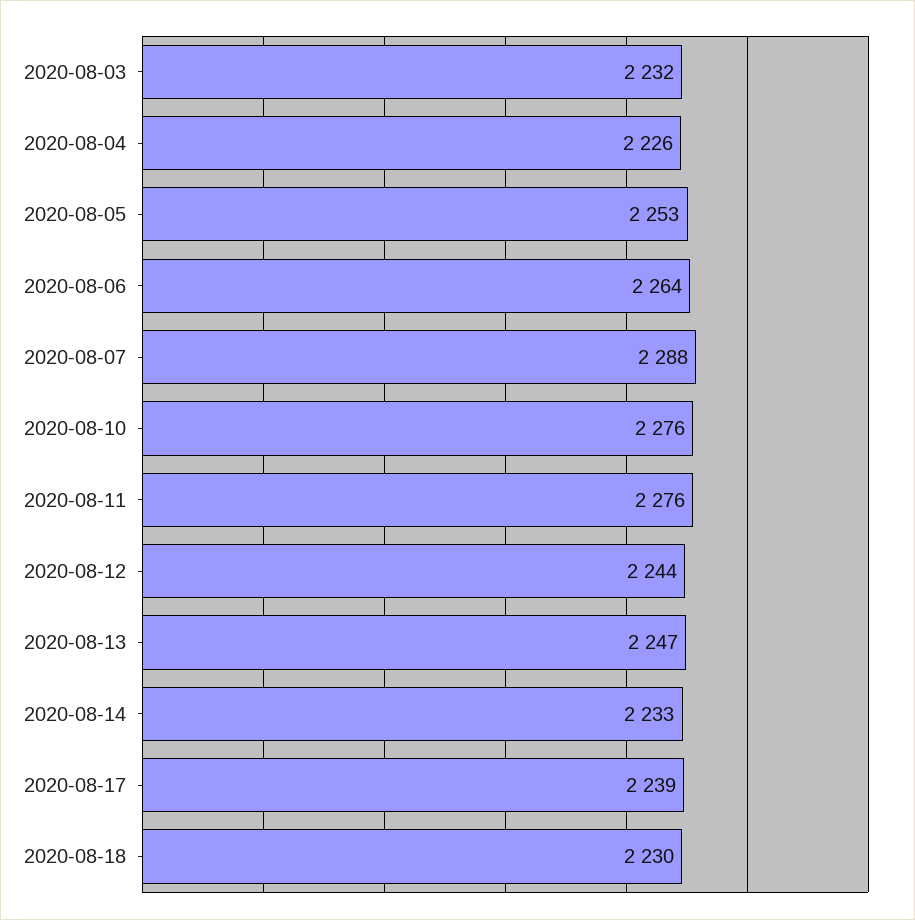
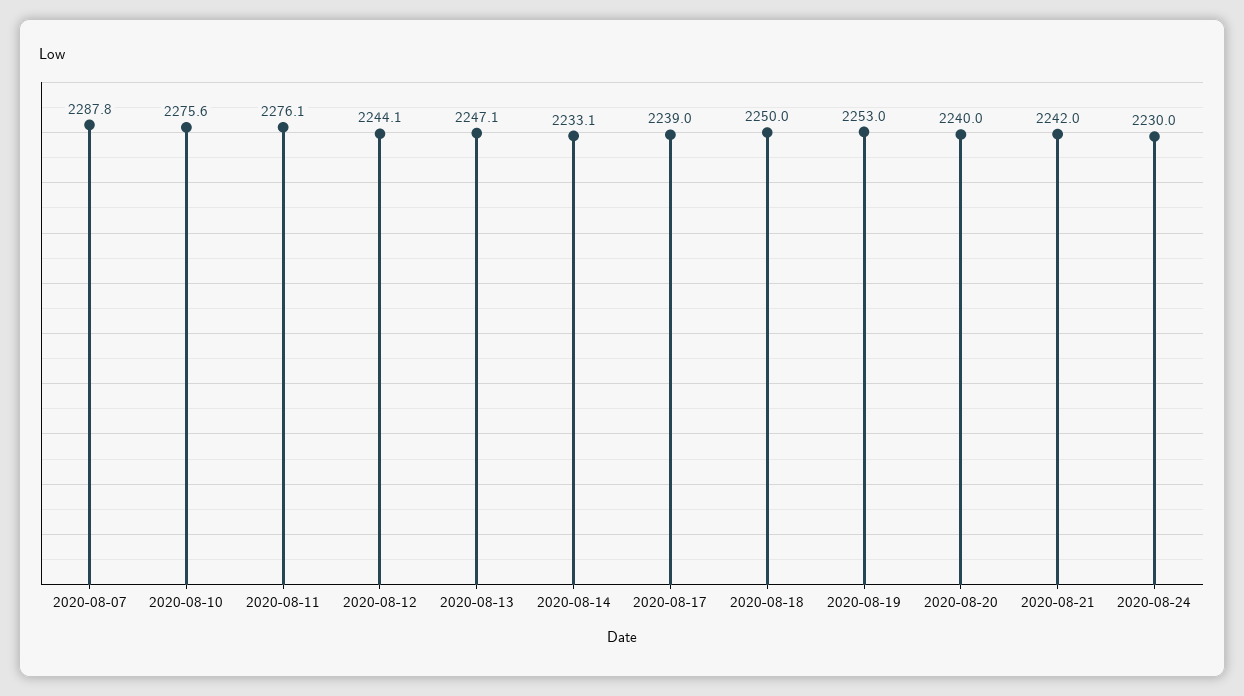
2020-08-03: 2232 -> none
2020-08-04: 2226 -> none
2020-08-05: 2253 -> none
2020-08-06: 2264 -> none
2020-08-18: 2230 -> 2250
2020-08-19: none -> 2253
2020-08-20: none -> 2240
2020-08-21: none -> 2242
2020-08-24: none -> 2230

